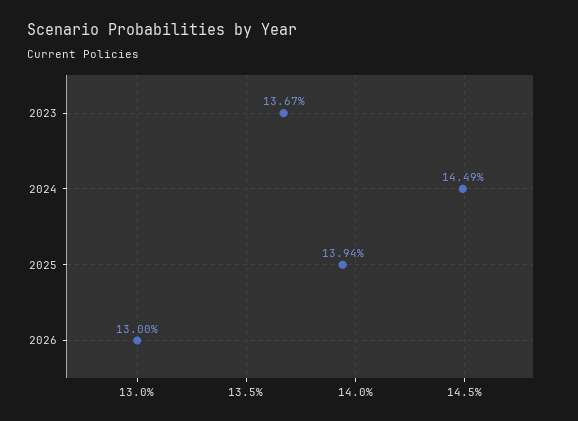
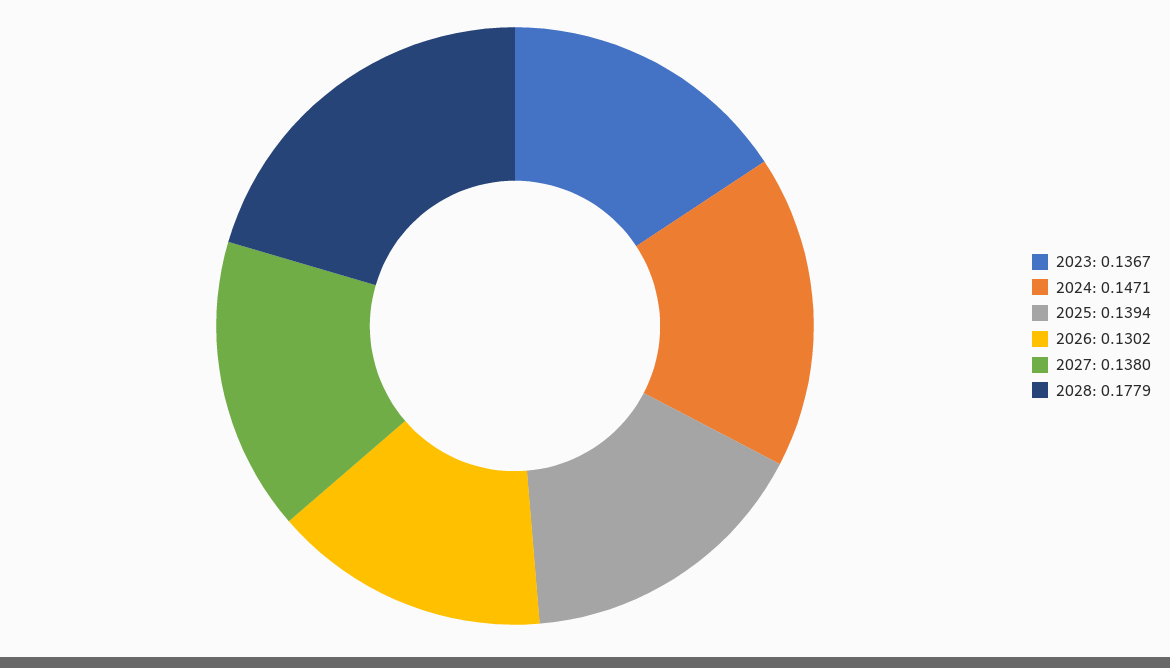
2024: 0.1449 -> 0.1471
2026: 0.13 -> 0.1302
2027: none -> 0.138
2028: none -> 0.1779

